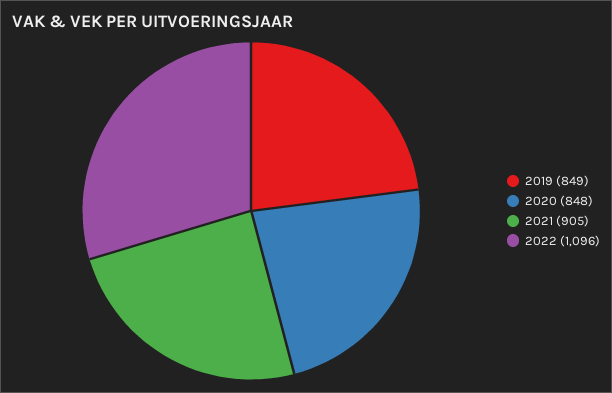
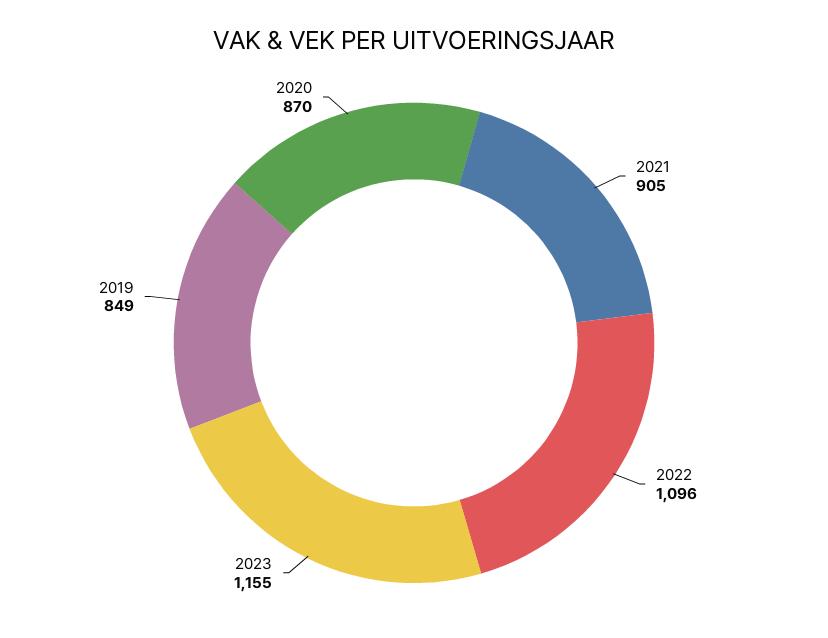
2020: 848 -> 870
2023: none -> 1155

